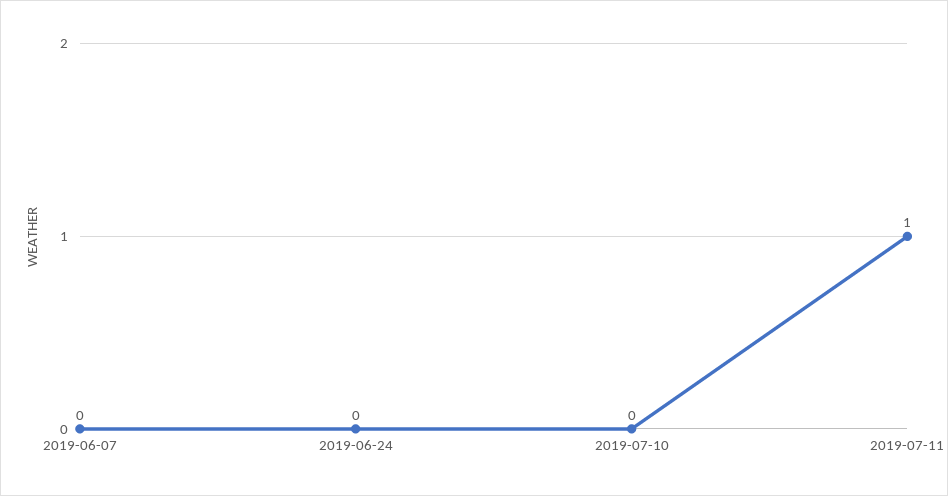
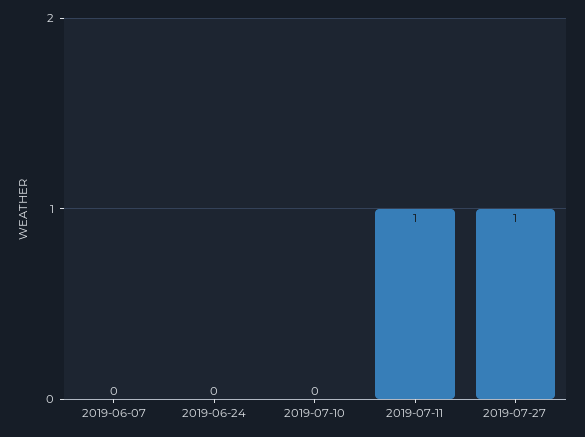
2019-07-27: none -> 1

